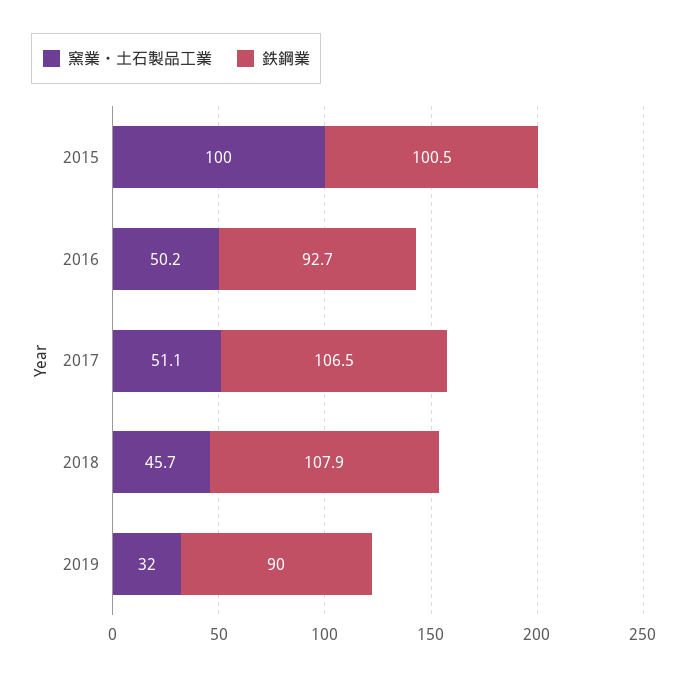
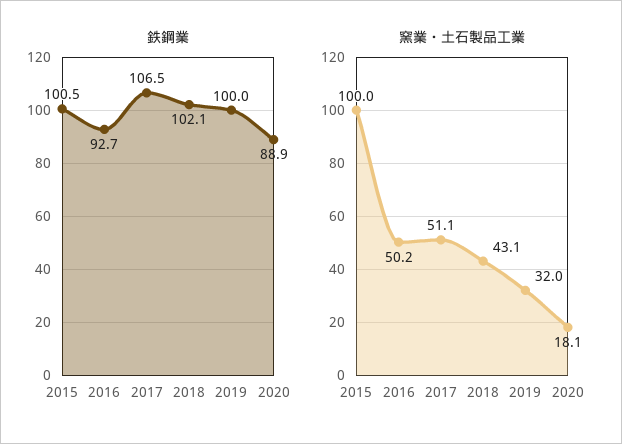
窯業・土石製品工業, 2018: 45.7 -> 43.1
鉄鋼業, 2018: 107.9 -> 102.1
鉄鋼業, 2019: 90 -> 100
鉄鋼業, 2020: none -> 88.9
窯業・土石製品工業, 2020: none -> 18.1

